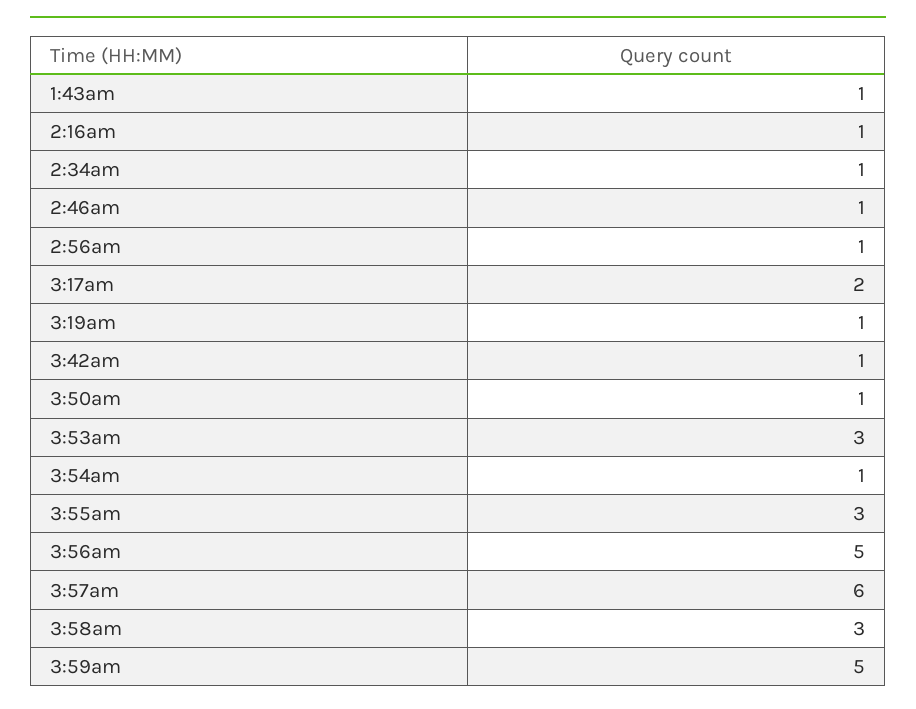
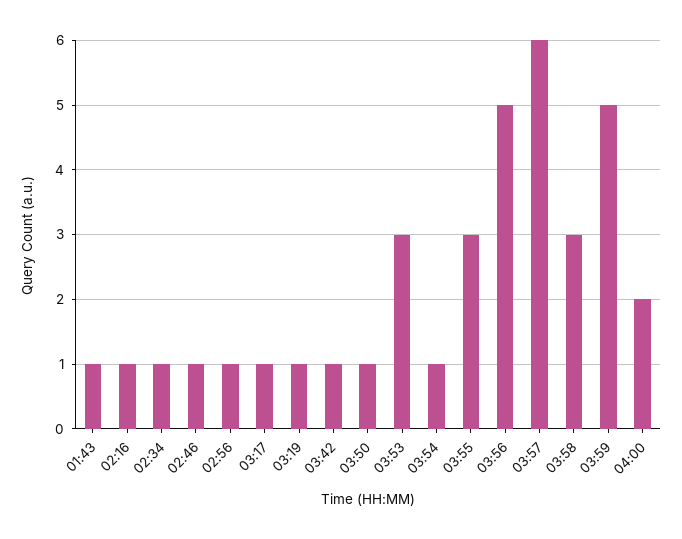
3:17am: 2 -> 1
04:00: none -> 2

